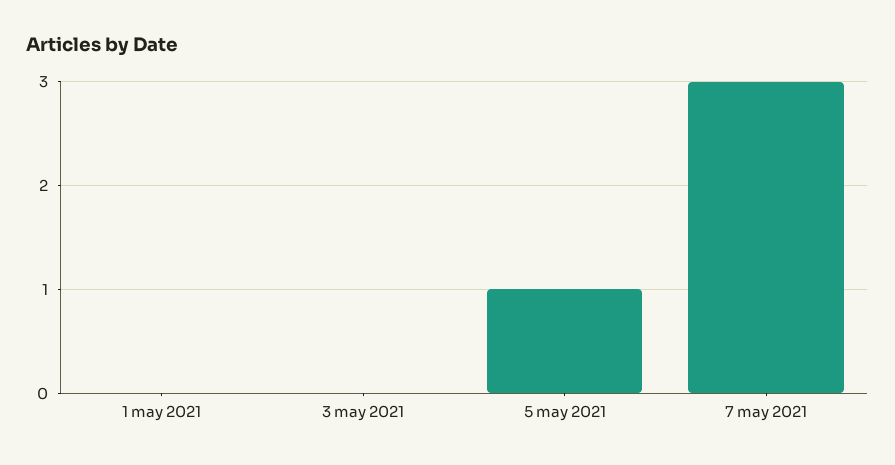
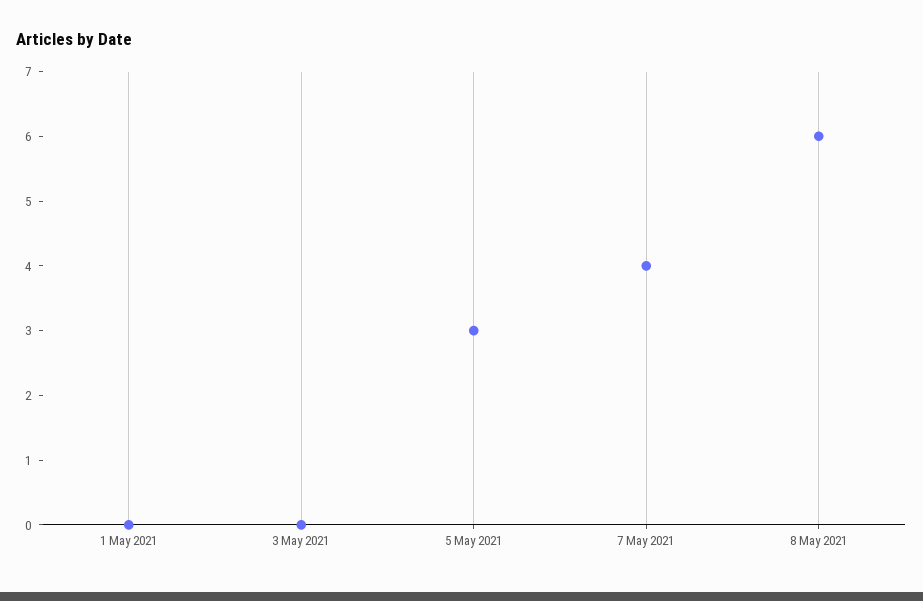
5 may 2021: 1 -> 3
7 may 2021: 3 -> 4
8 May 2021: none -> 6

